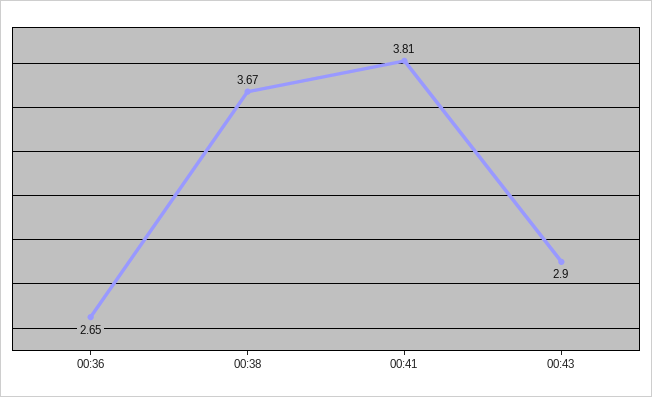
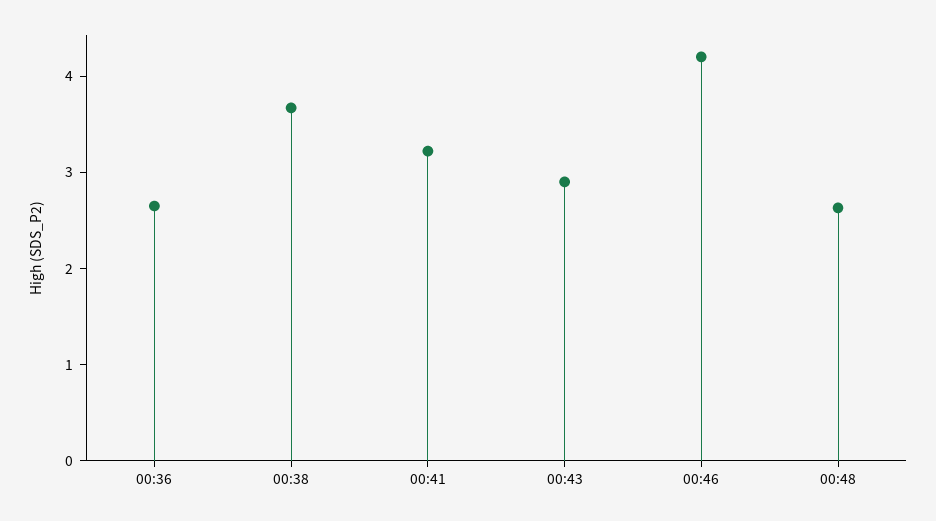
00:41: 3.81 -> 3.2
00:46: none -> 4.2
00:48: none -> 2.6

